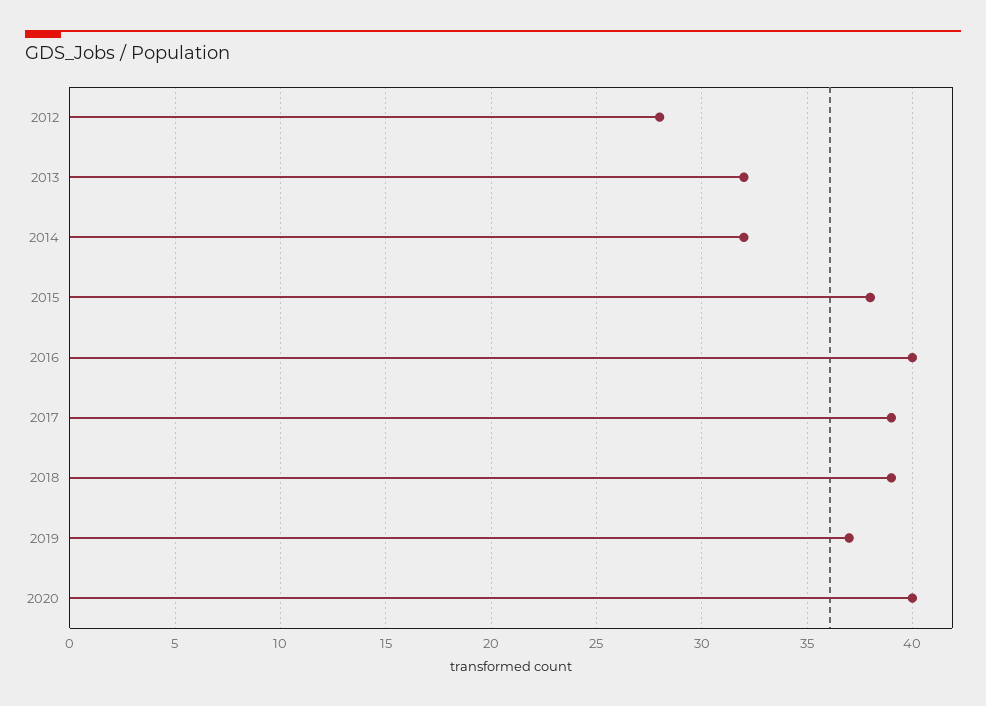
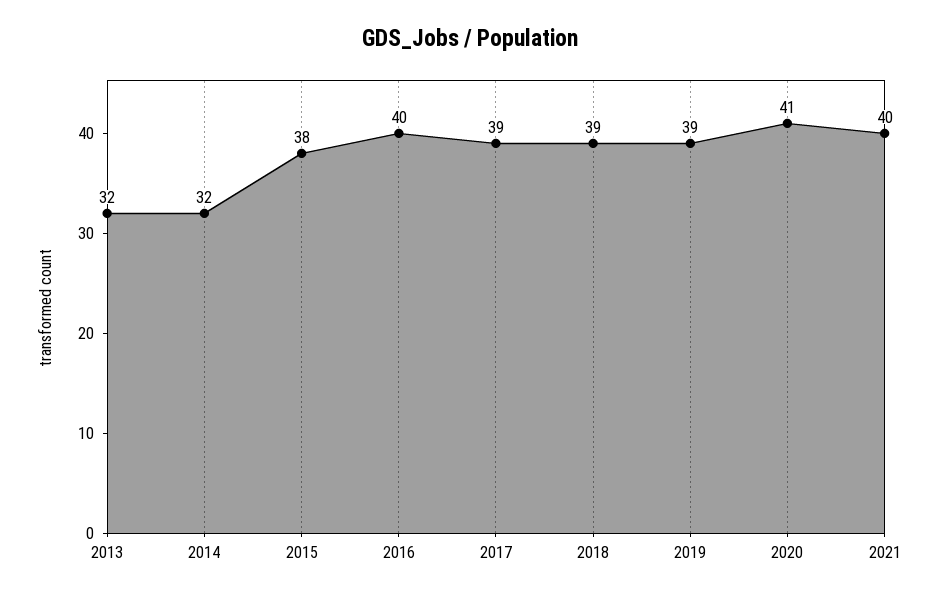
2012: 28 -> none
2019: 37 -> 39
2020: 40 -> 41
2021: none -> 40

